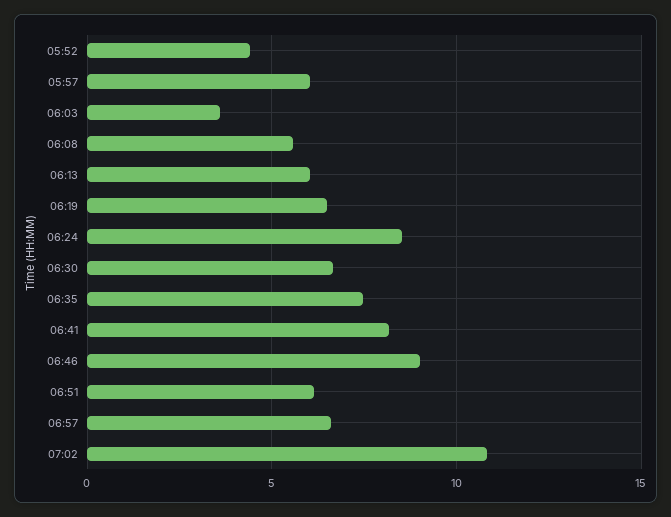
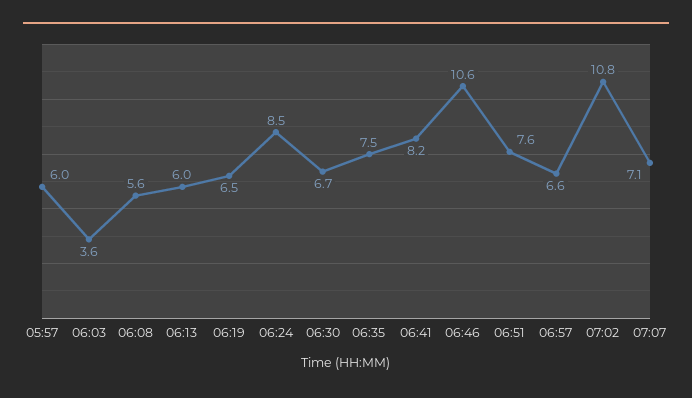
05:52: 4.5 -> none
06:46: 9 -> 10.6
06:51: 6 -> 7.6
07:07: none -> 7.1

